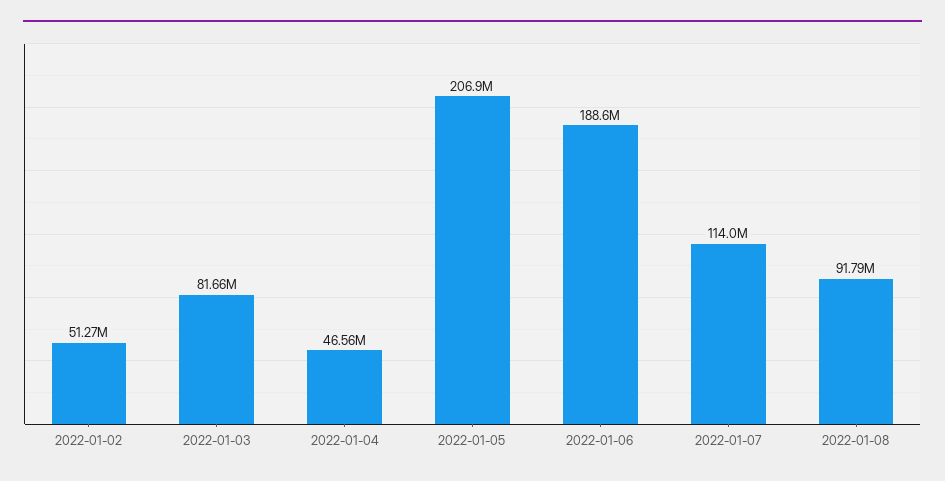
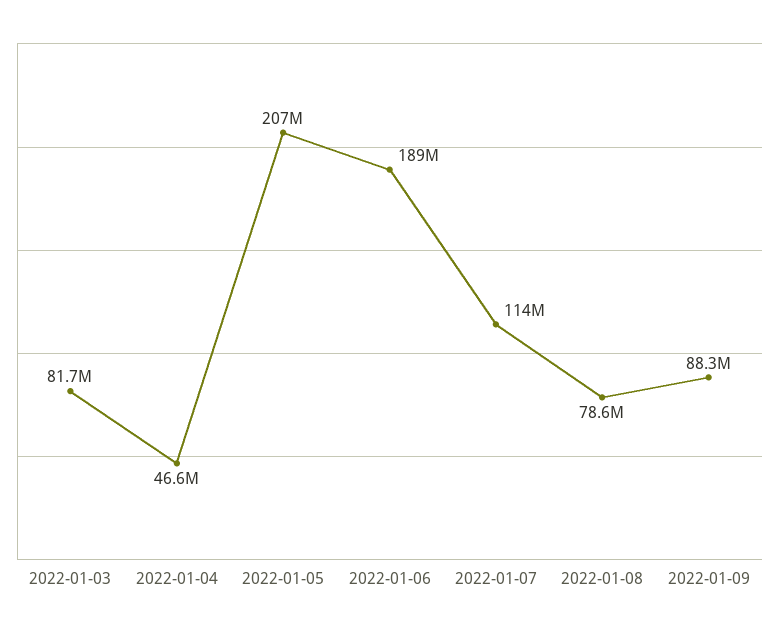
2022-01-02: 51270000 -> none
2022-01-08: 91790000 -> 78600000
2022-01-09: none -> 88300000

